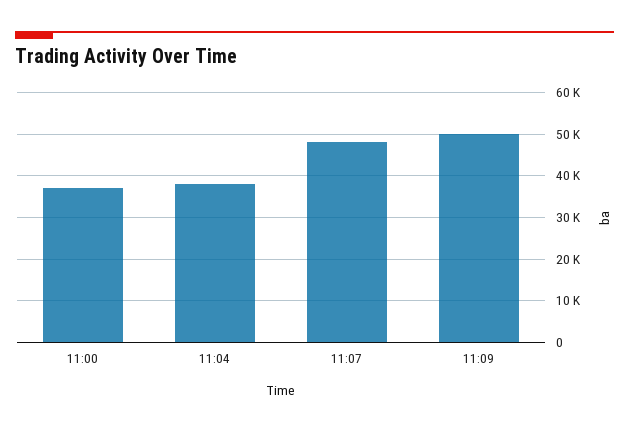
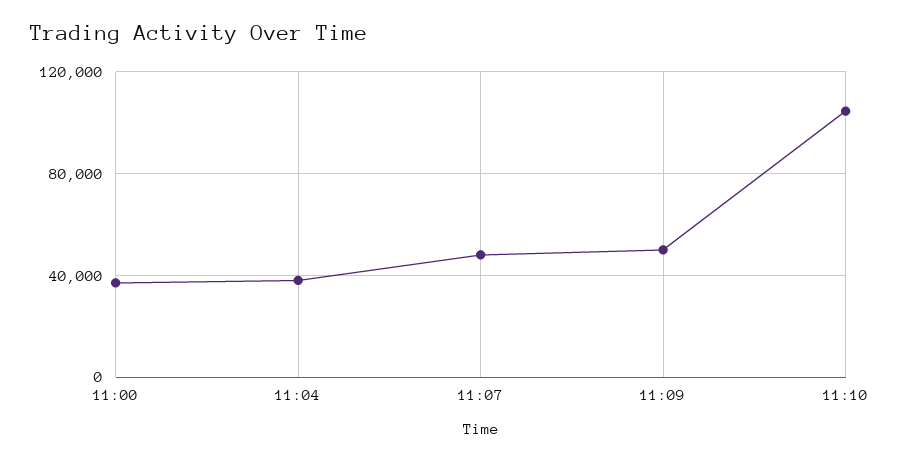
11:10: none -> 105000

